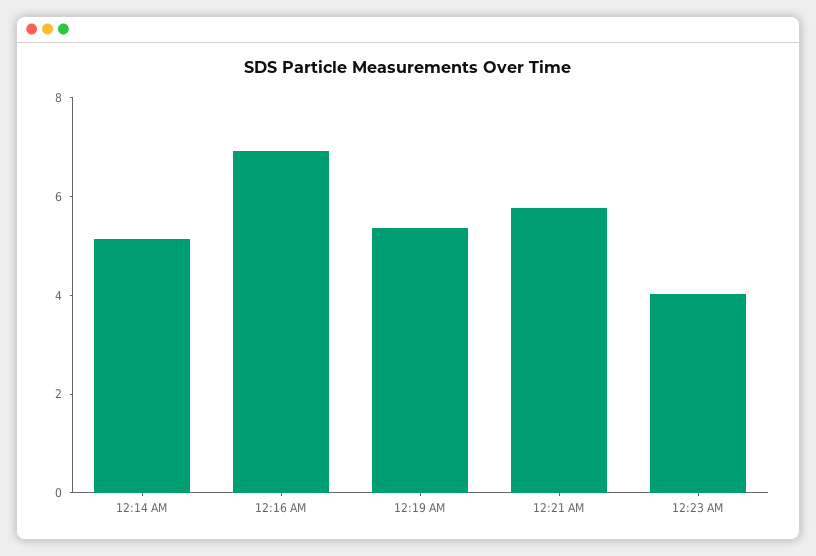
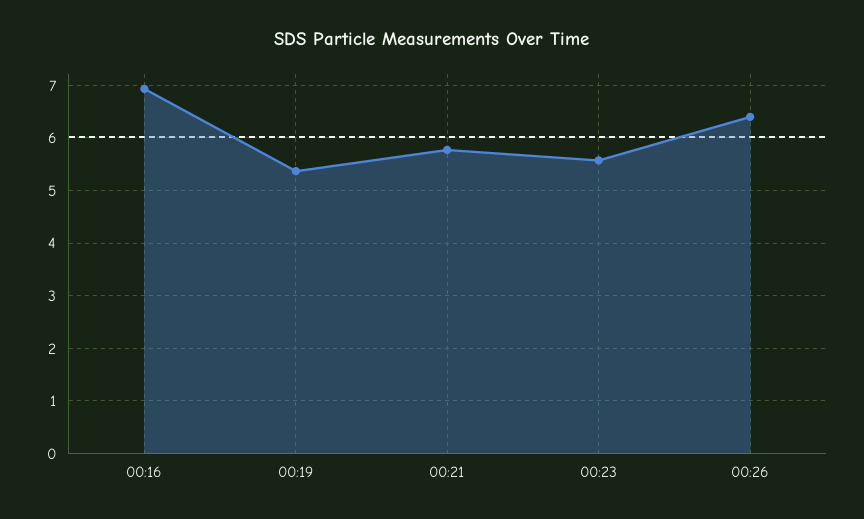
12:14 AM: 5 -> none
12:23 AM: 4 -> 5.6
00:26: none -> 6.4

